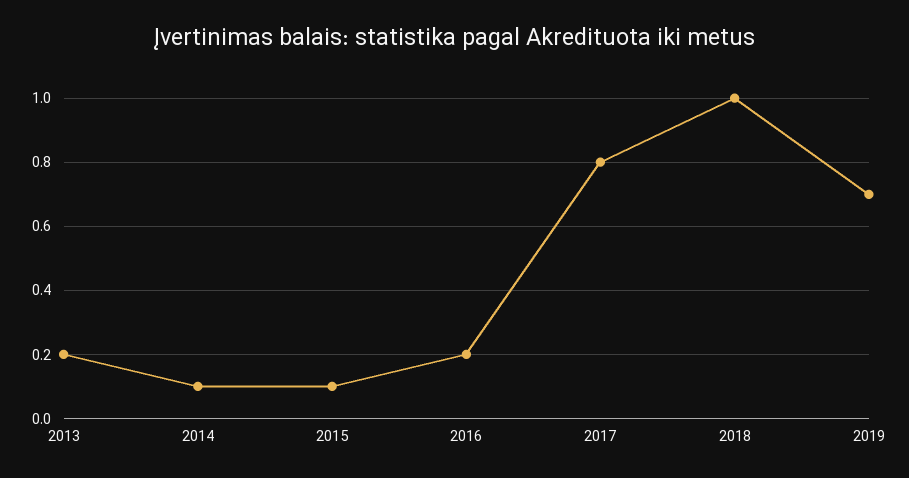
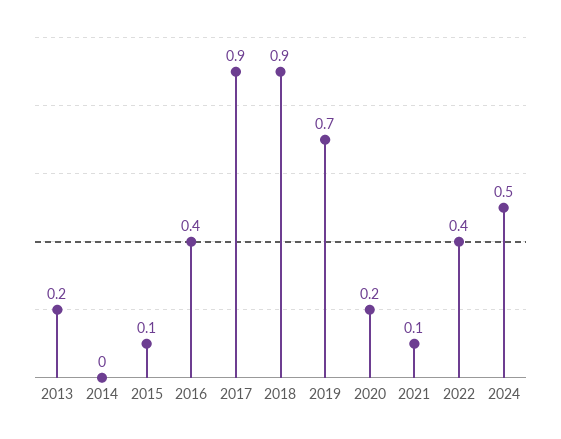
2014: 0.1 -> 0
2016: 0.2 -> 0.4
2017: 0.8 -> 0.9
2018: 1 -> 0.9
2020: none -> 0.2
2021: none -> 0.1
2022: none -> 0.4
2024: none -> 0.5

